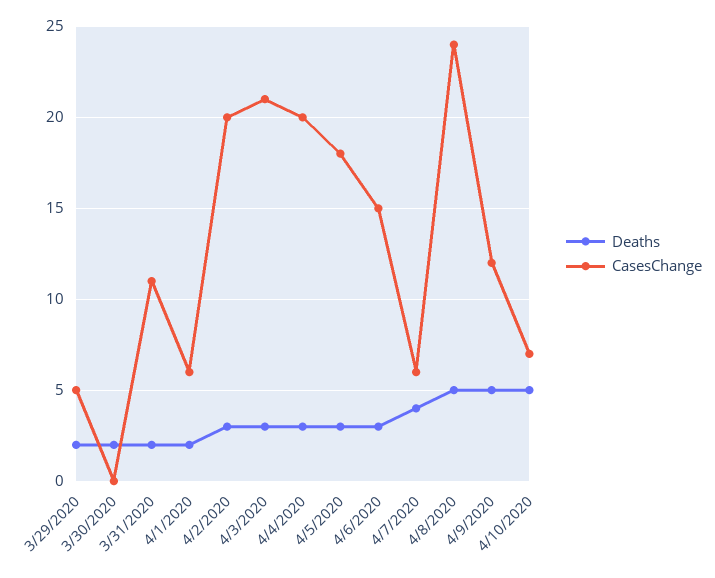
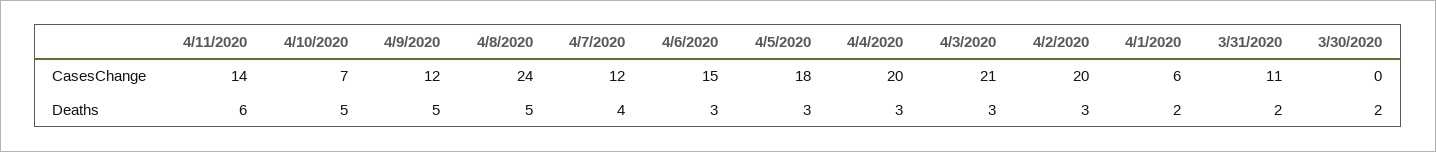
Deaths, 3/29/2020: 2 -> none
CasesChange, 3/29/2020: 5 -> none
CasesChange, 4/7/2020: 6 -> 12
CasesChange, 4/11/2020: none -> 14
Deaths, 4/11/2020: none -> 6

